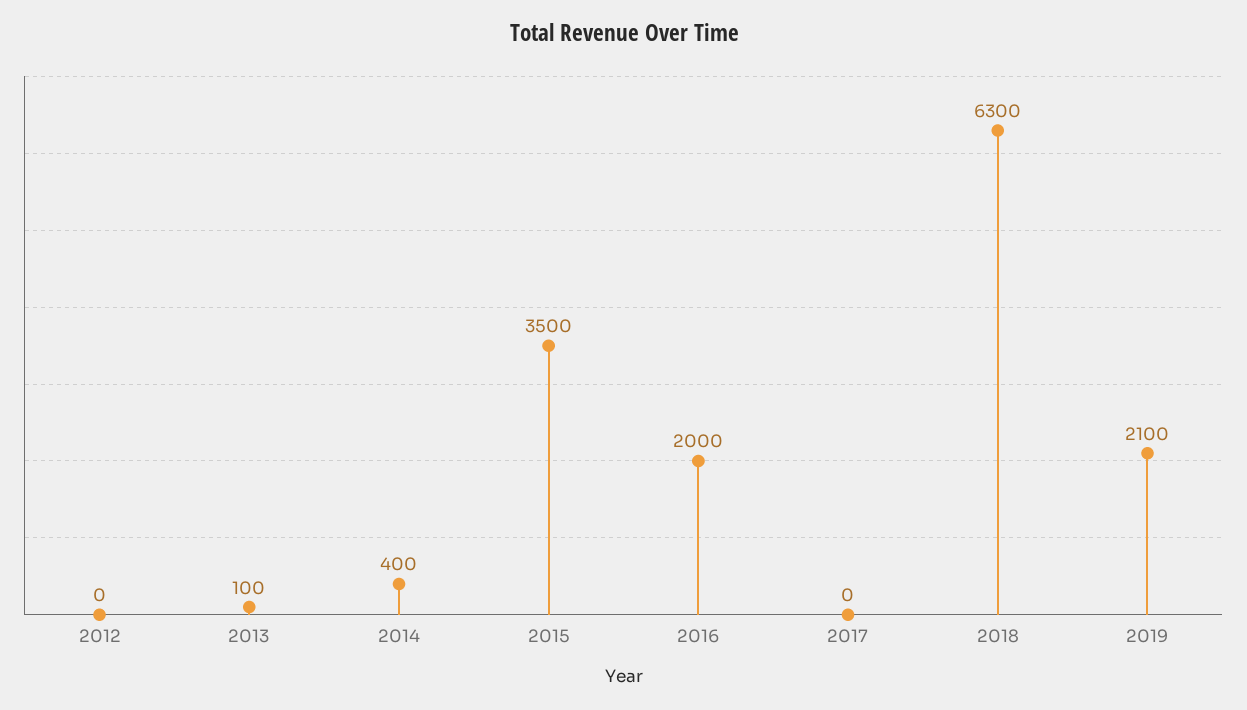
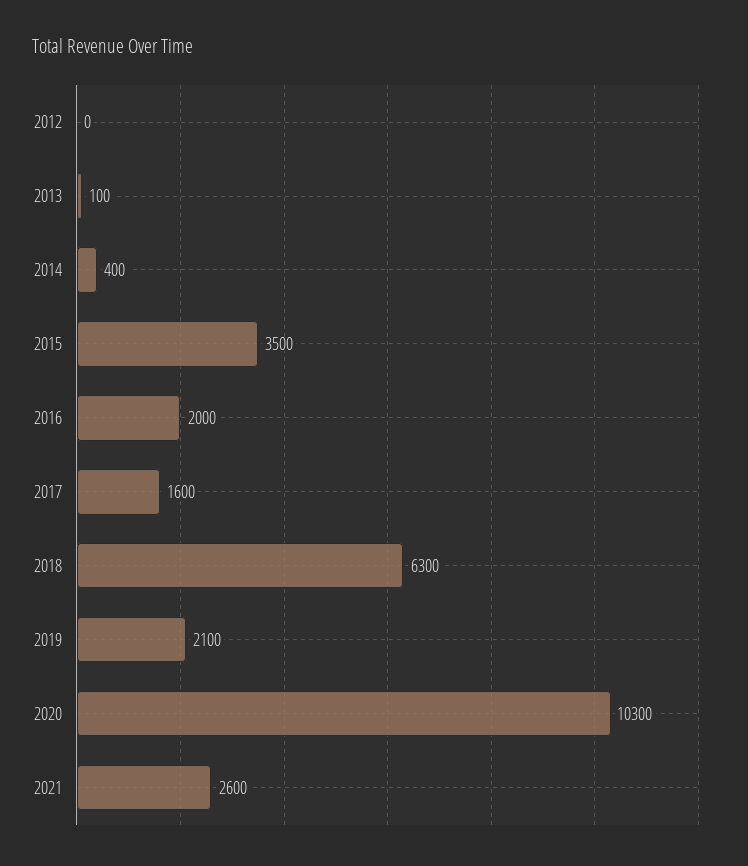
2017: 0 -> 1600
2020: none -> 10300
2021: none -> 2600

